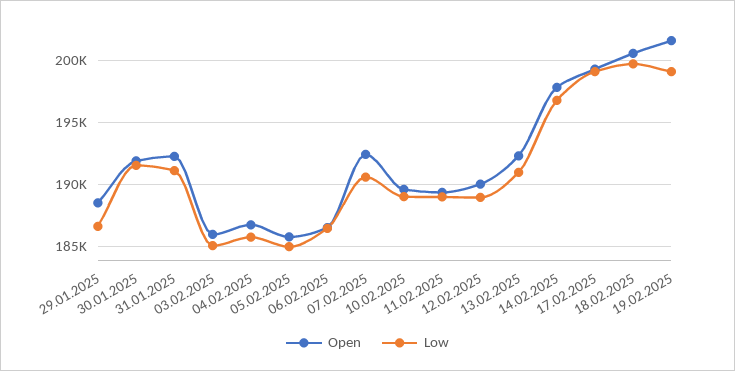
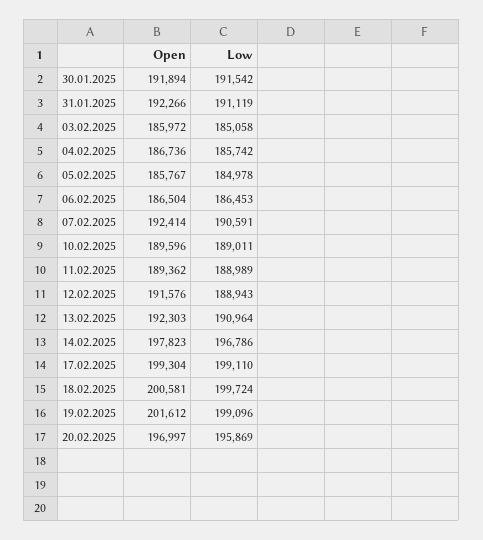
Open, 29.01.2025: 188500 -> none
Low, 29.01.2025: 186500 -> none
Open, 12.02.2025: 190000 -> 191576
Open, 20.02.2025: none -> 196997
Low, 20.02.2025: none -> 195869

